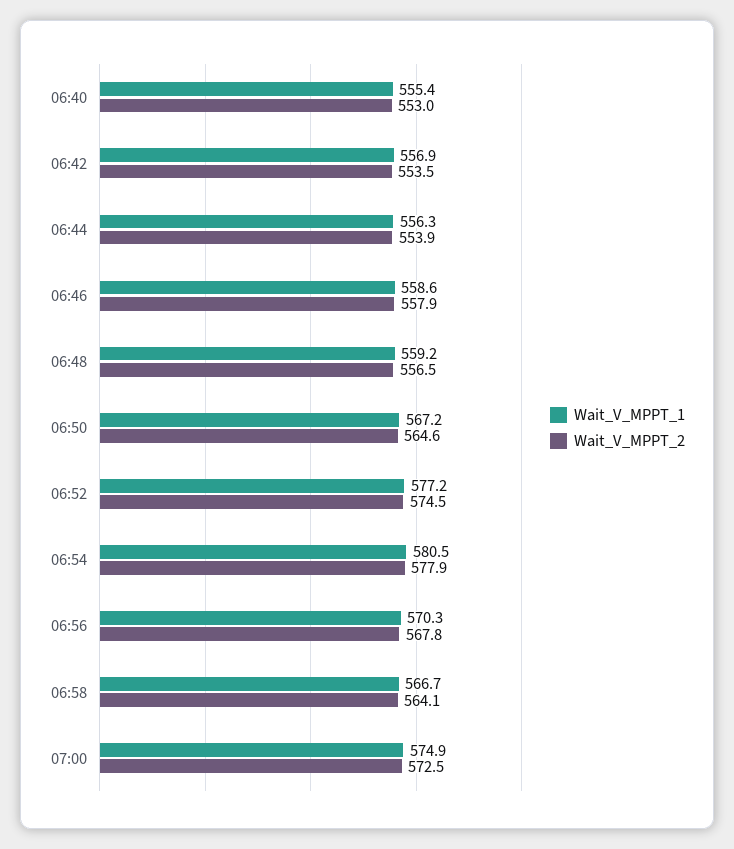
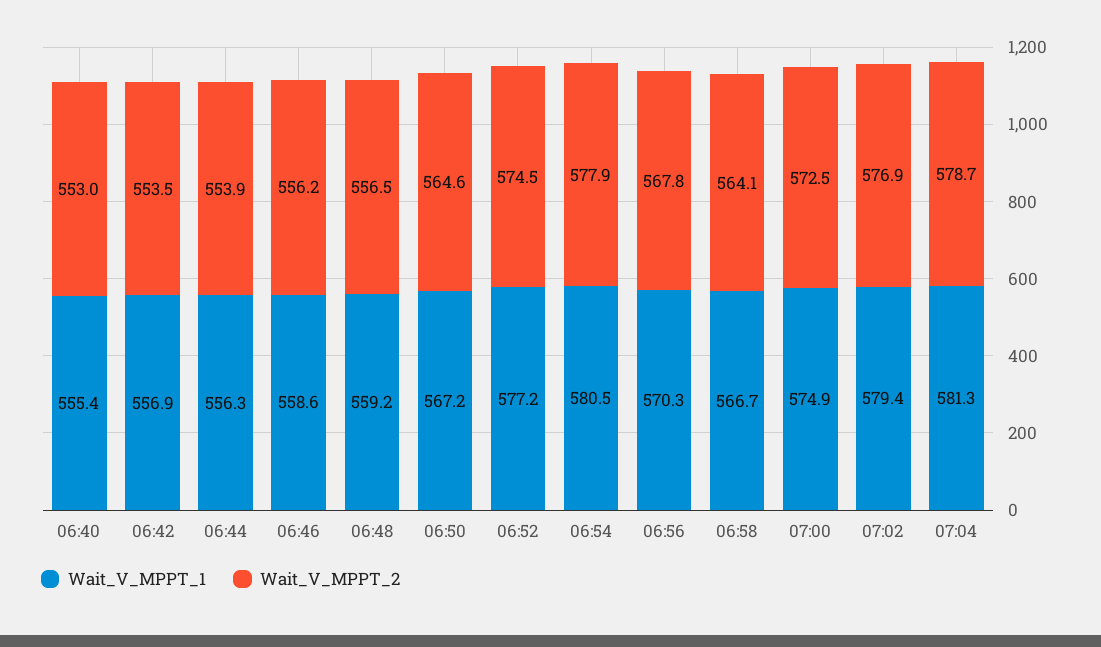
Wait_V_MPPT_2, 06:46: 557.9 -> 556.2
Wait_V_MPPT_1, 07:02: none -> 579.4
Wait_V_MPPT_2, 07:02: none -> 576.9
Wait_V_MPPT_1, 07:04: none -> 581.3
Wait_V_MPPT_2, 07:04: none -> 578.7

